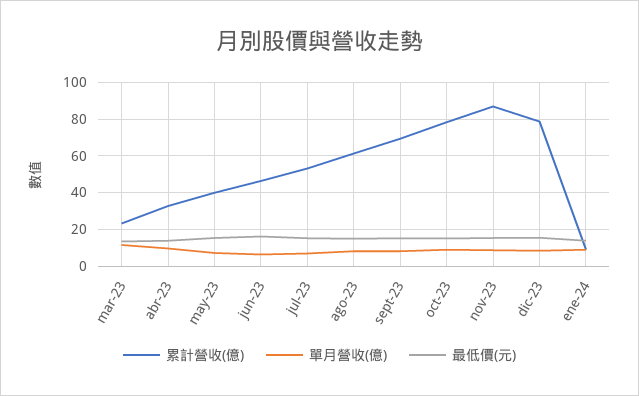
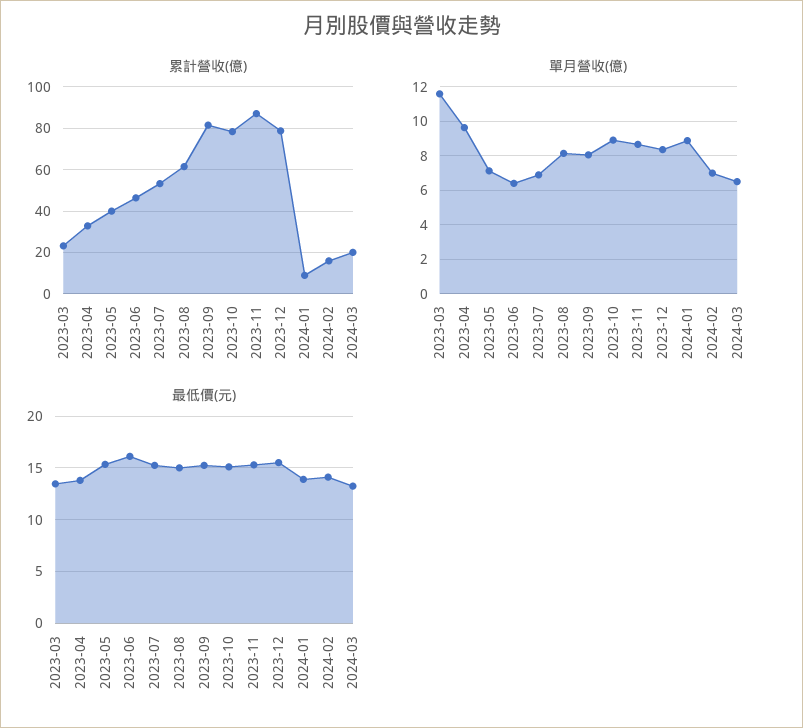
累計營收(億), sept-23: 70 -> 80
累計營收(億), 2024-02: none -> 15
累計營收(億), 2024-03: none -> 20
單月營收(億), 2024-02: none -> 7
單月營收(億), 2024-03: none -> 6.5
最低價(元), 2024-02: none -> 14
最低價(元), 2024-03: none -> 13

